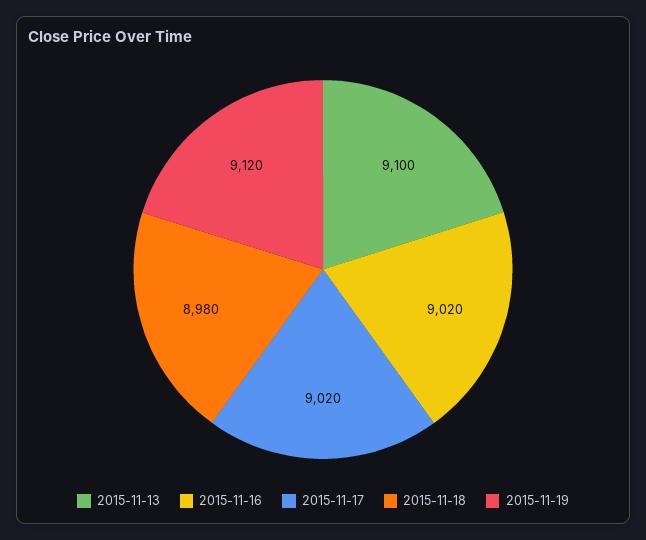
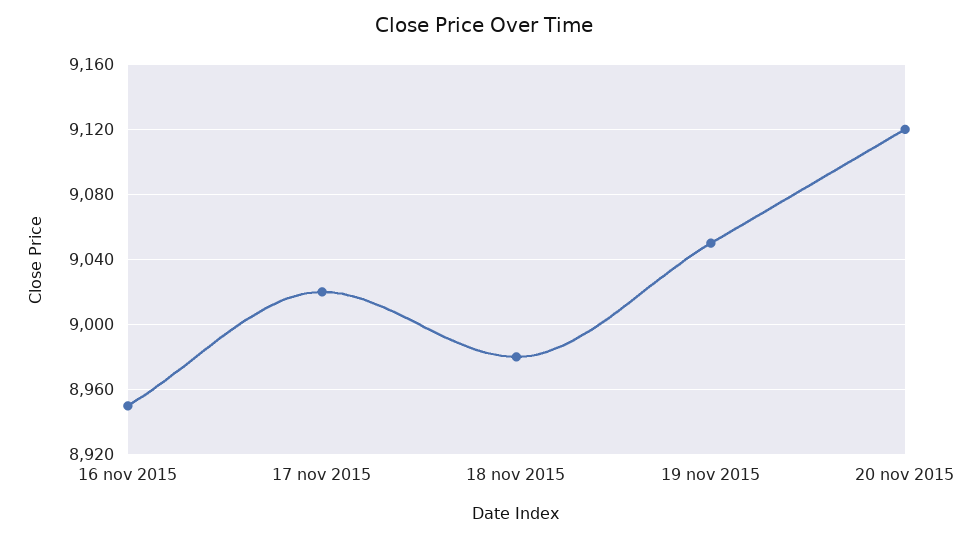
2015-11-13: 9100 -> none
2015-11-16: 9020 -> 8950
2015-11-19: 9120 -> 9050
20 nov 2015: none -> 9120

